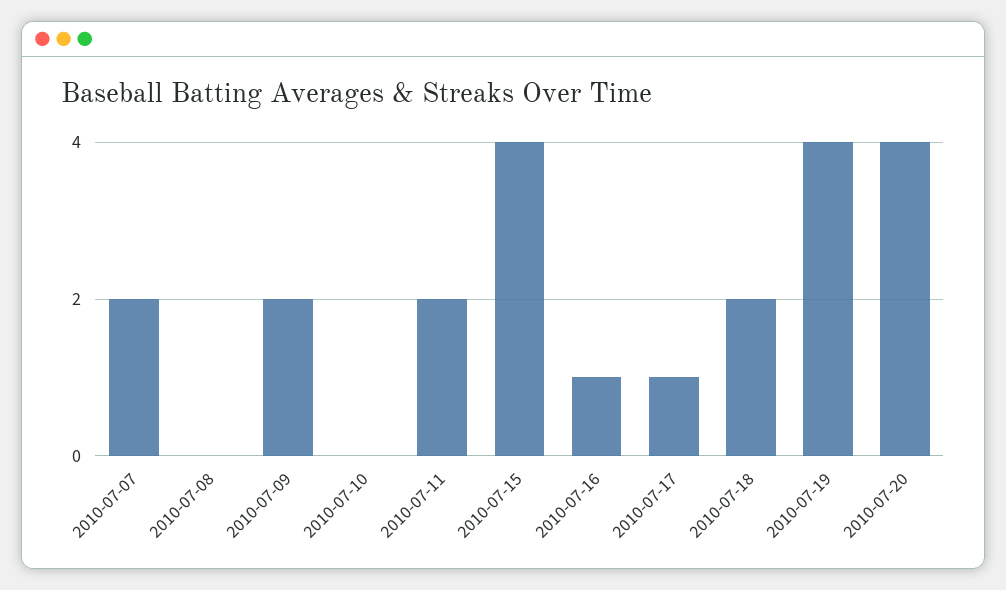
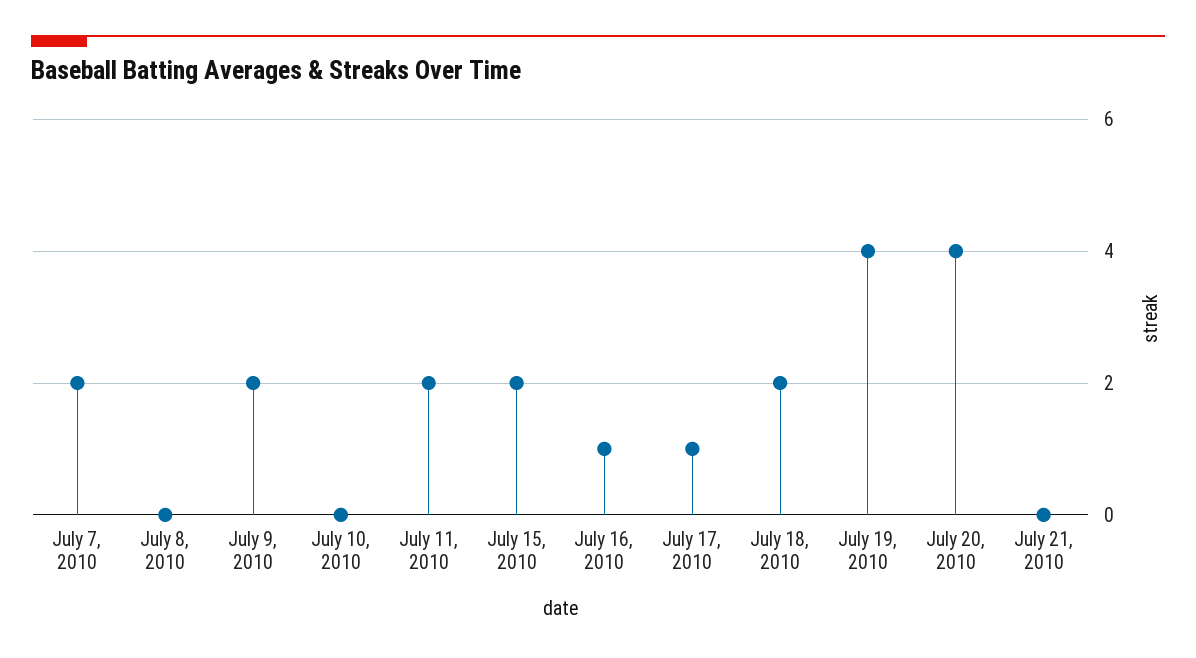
2010-07-15: 4 -> 2
July 21, 2010: none -> 0

